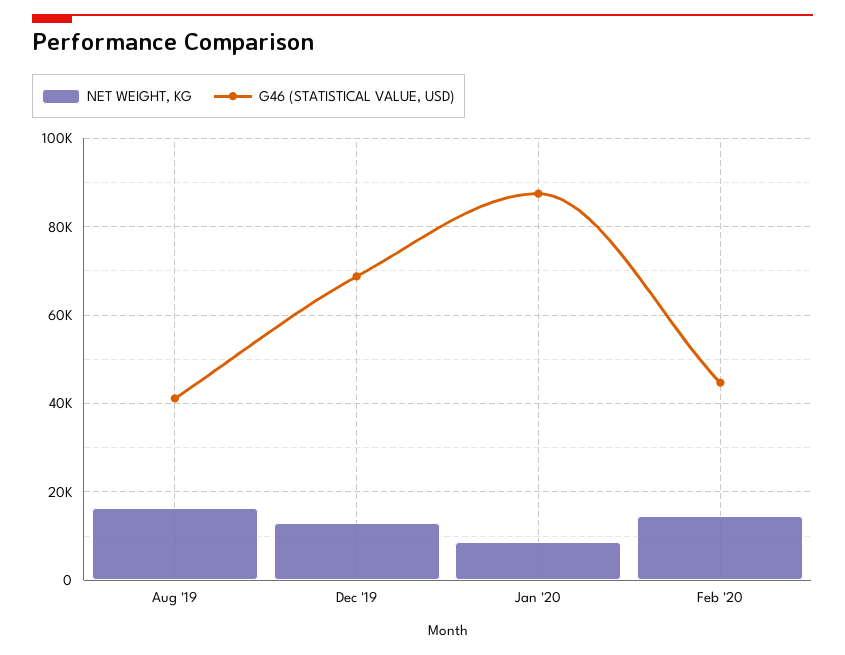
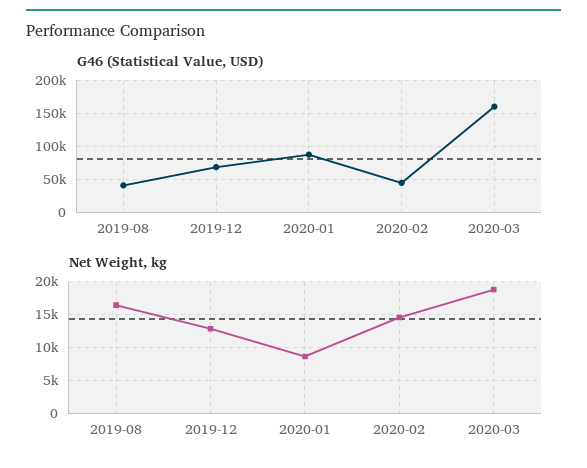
G46 (STATISTICAL VALUE, USD), 2020-03: none -> 160000
NET WEIGHT, KG, 2020-03: none -> 19000

